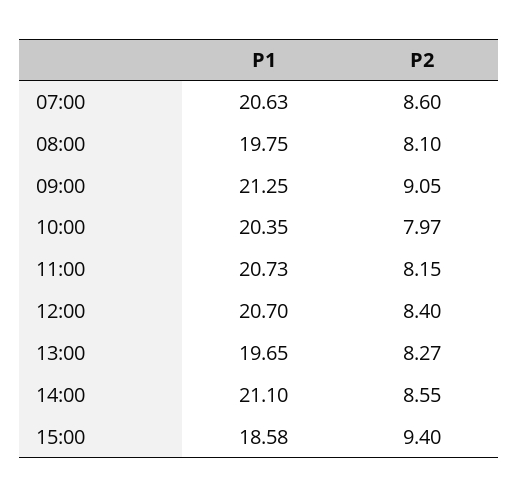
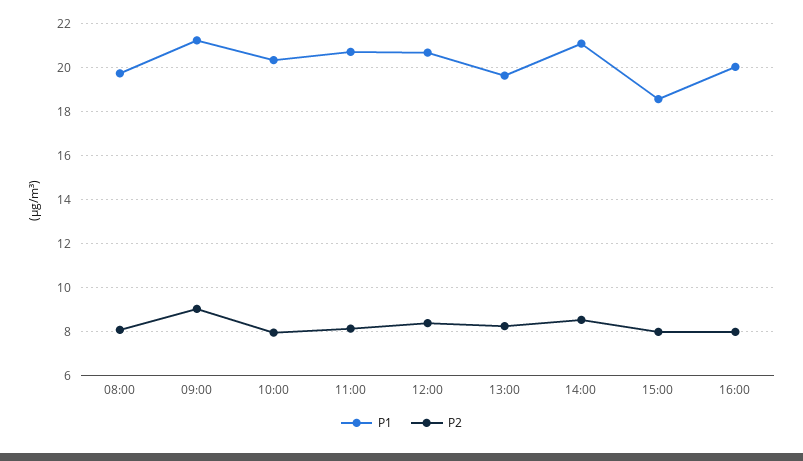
P1, 07:00: 20.63 -> none
P2, 07:00: 8.6 -> none
P2, 15:00: 9.4 -> 8
P1, 16:00: none -> 20
P2, 16:00: none -> 8

